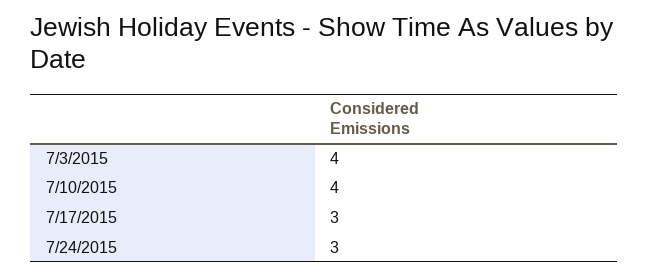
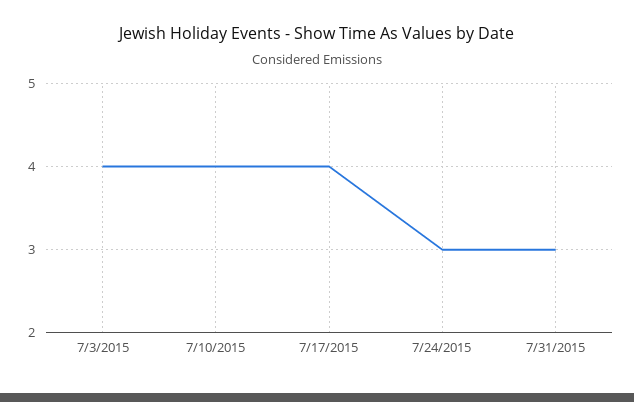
7/17/2015: 3 -> 4
7/31/2015: none -> 3

